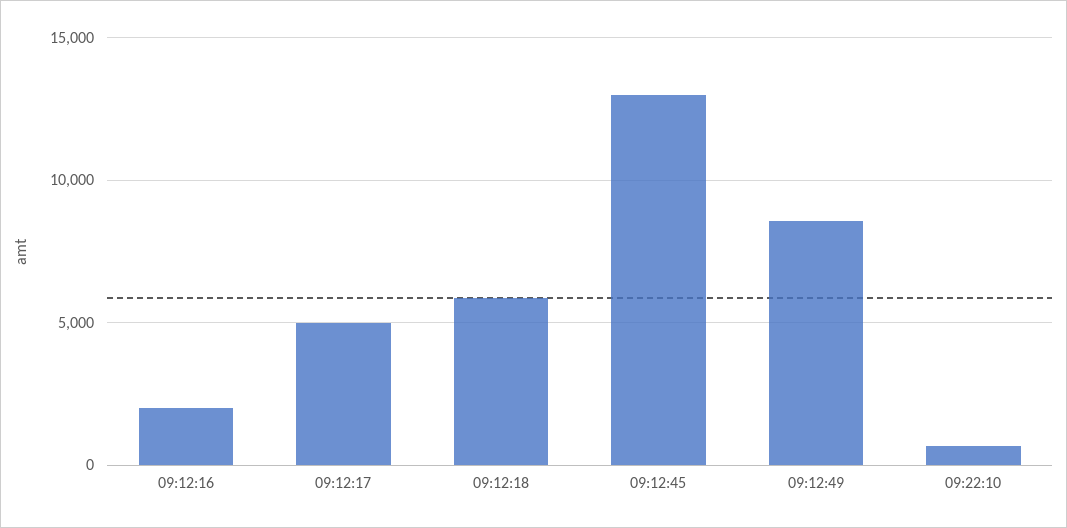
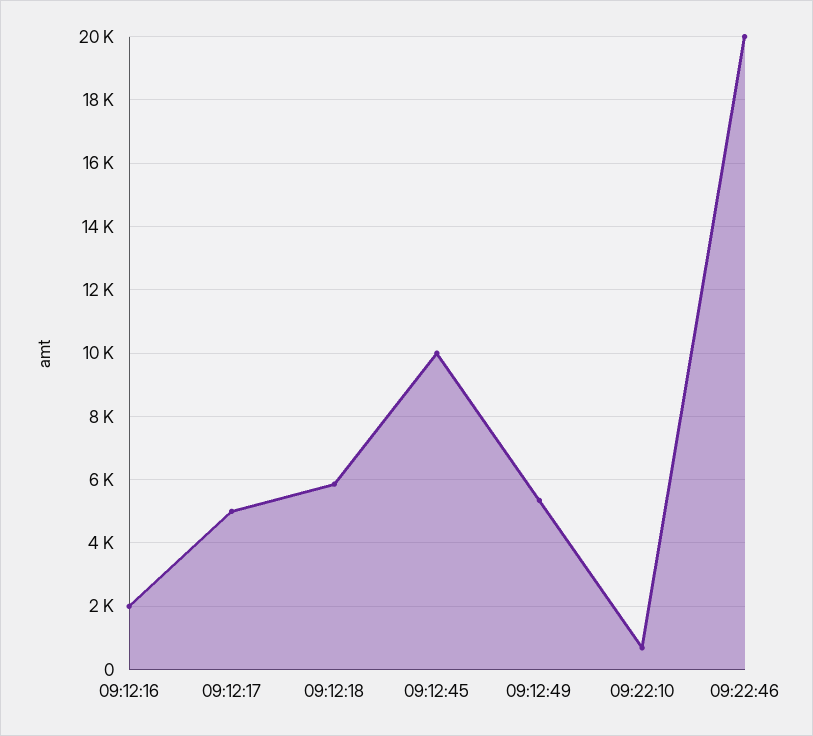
09:12:45: 13000 -> 10000
09:12:49: 8500 -> 5400
09:22:46: none -> 20000

